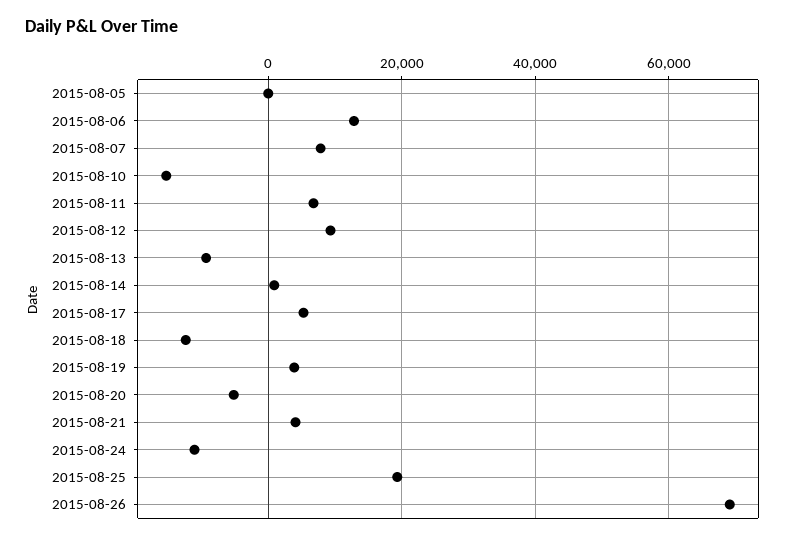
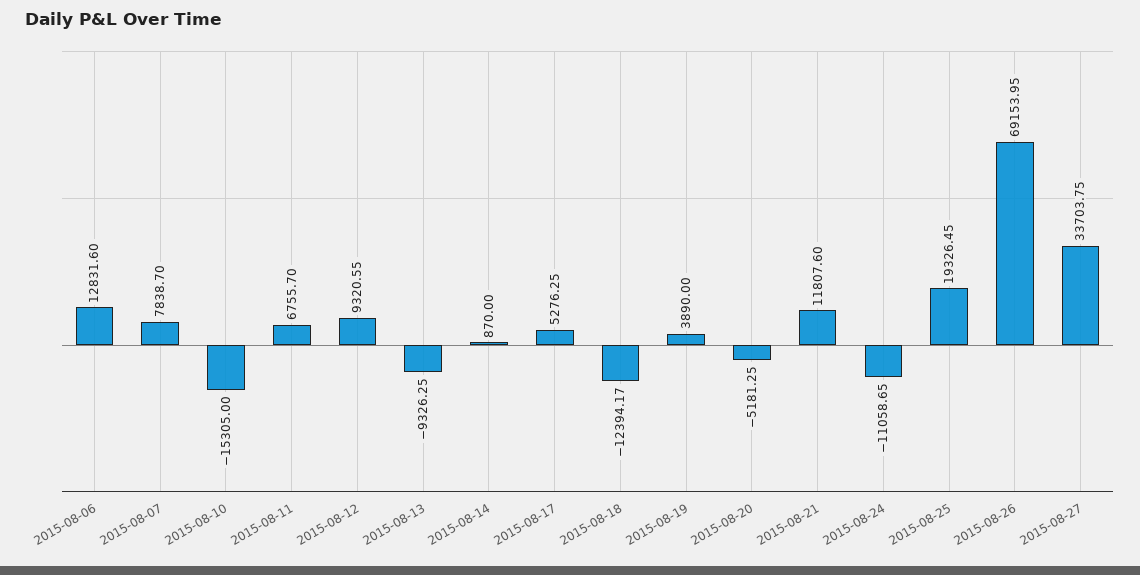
2015-08-05: 0 -> none
2015-08-21: 4000 -> 11807.6
2015-08-27: none -> 33703.75

